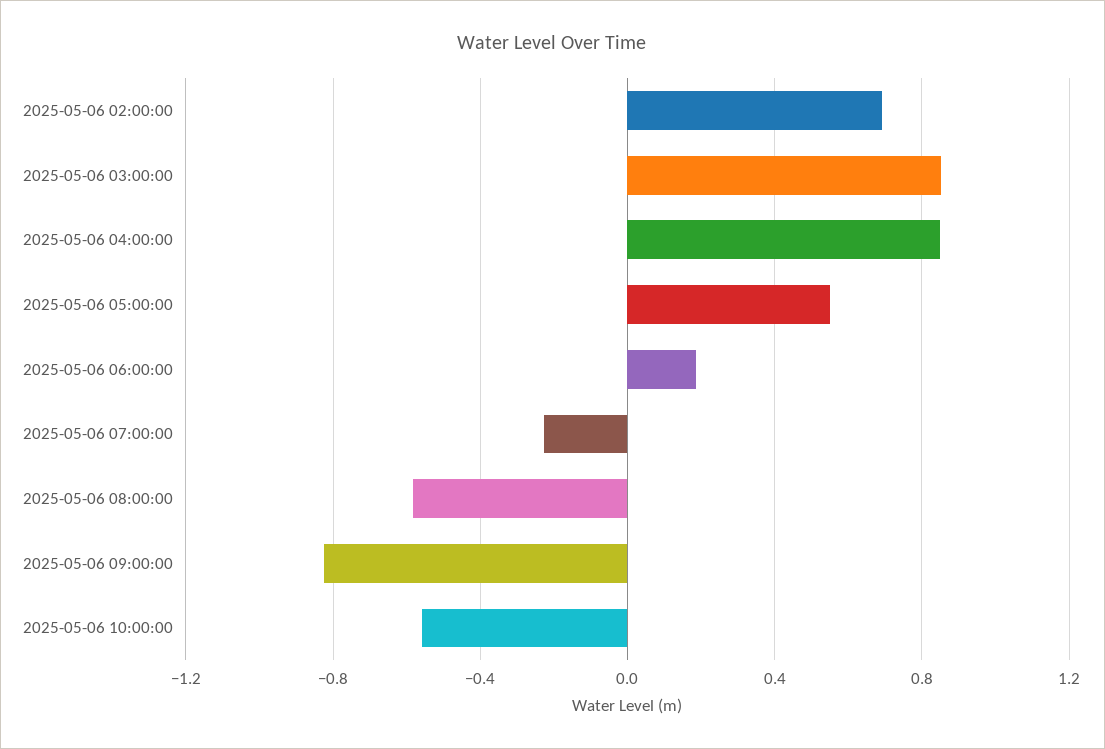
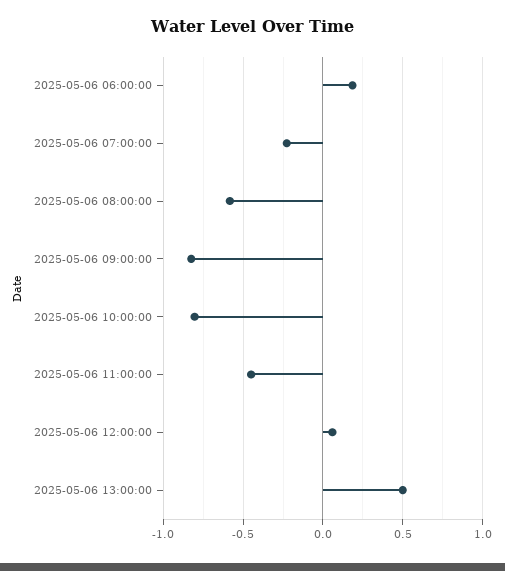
2025-05-06 02:00:00: 0.7 -> none
2025-05-06 03:00:00: 0.85 -> none
2025-05-06 04:00:00: 0.85 -> none
2025-05-06 05:00:00: 0.55 -> none
2025-05-06 10:00:00: -0.55 -> -0.8
2025-05-06 11:00:00: none -> -0.45
2025-05-06 12:00:00: none -> 0.05
2025-05-06 13:00:00: none -> 0.5

